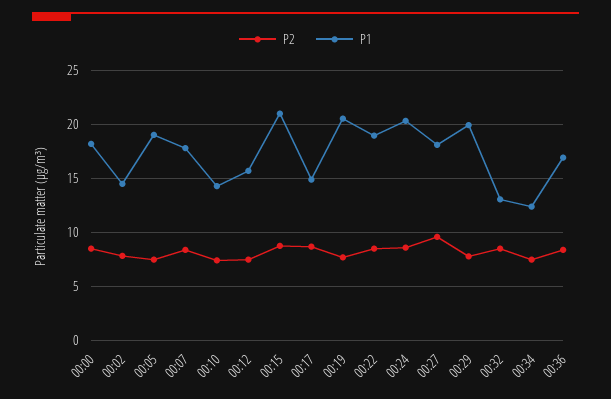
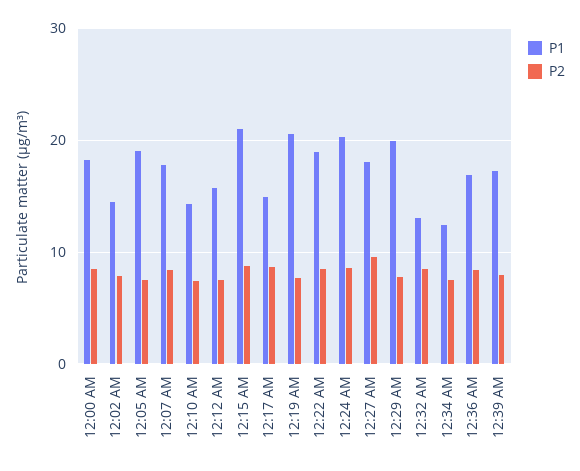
P1, 12:39 AM: none -> 17
P2, 12:39 AM: none -> 8

